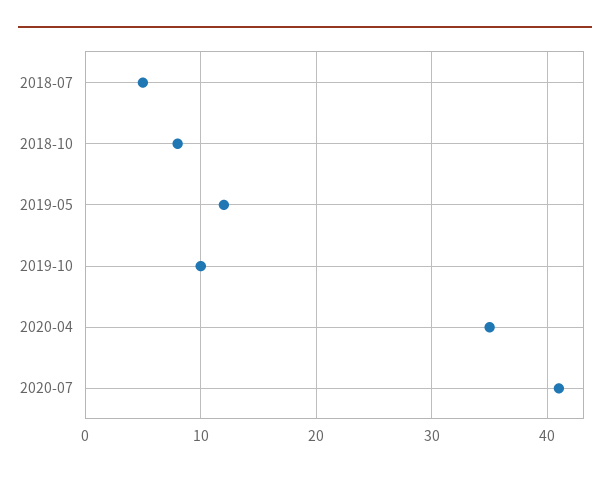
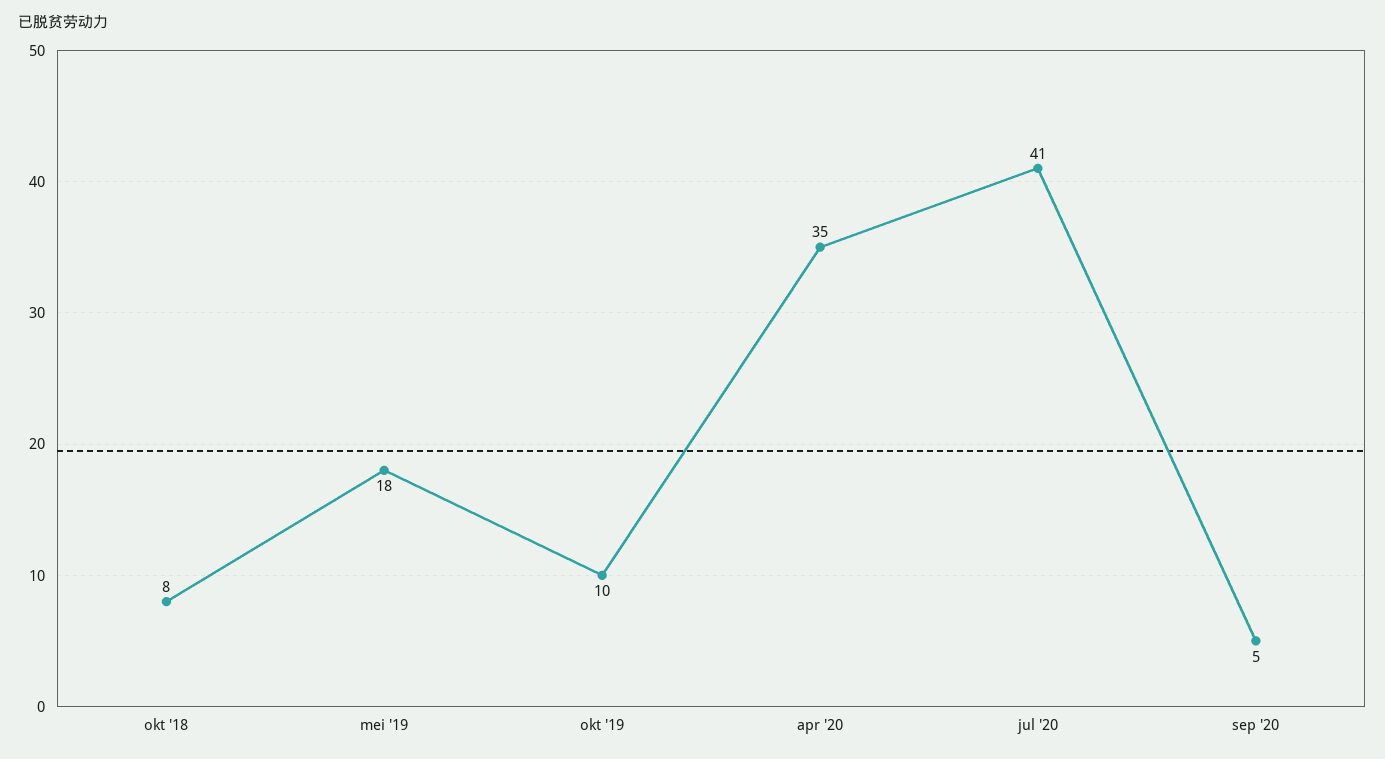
2018-07: 5 -> none
2019-05: 12 -> 18
sep '20: none -> 5

